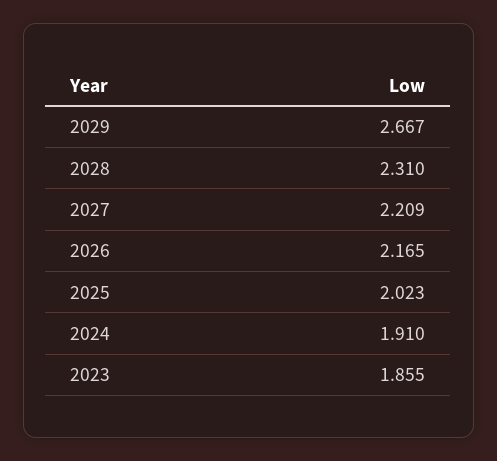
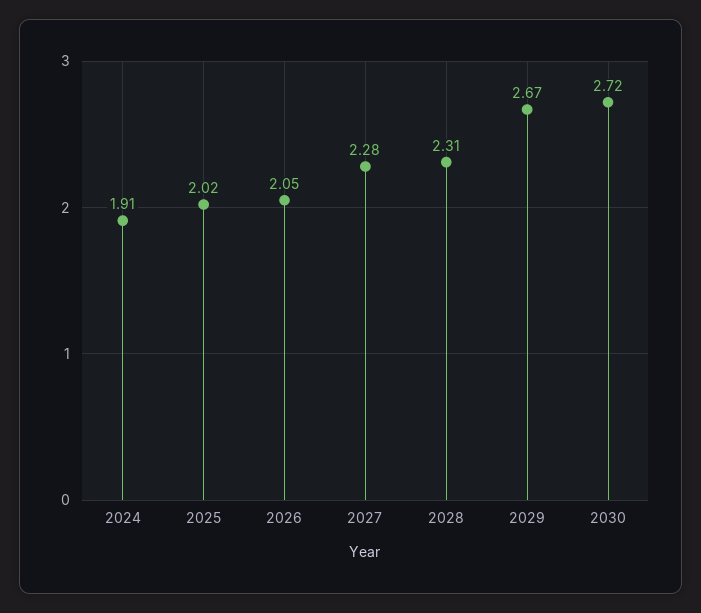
2027: 2.209 -> 2.28
2026: 2.165 -> 2.05
2023: 1.855 -> none
2030: none -> 2.72

